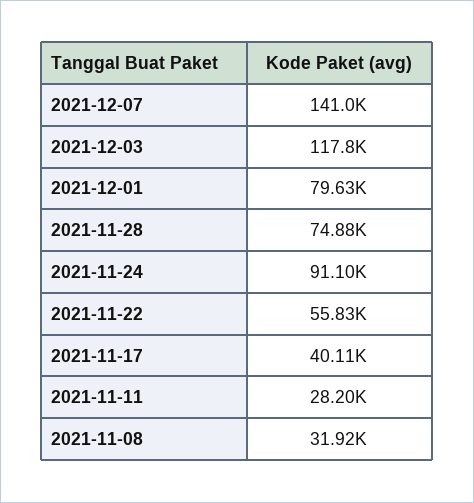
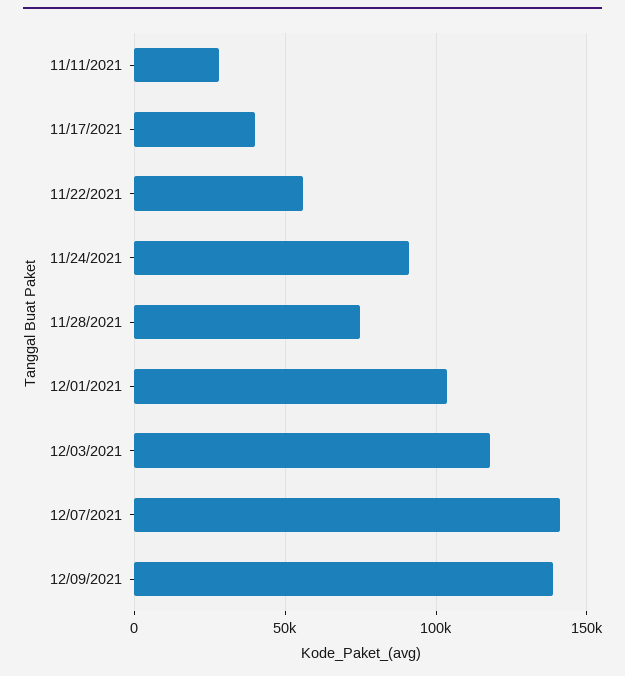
2021-12-01: 79630 -> 105000
2021-11-08: 31920 -> none
12/09/2021: none -> 140000

